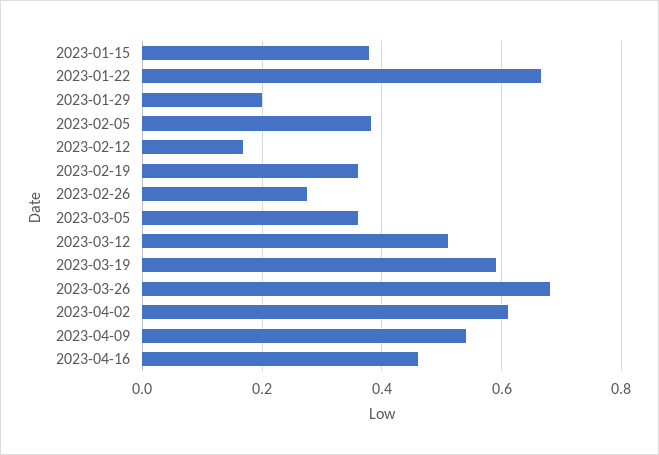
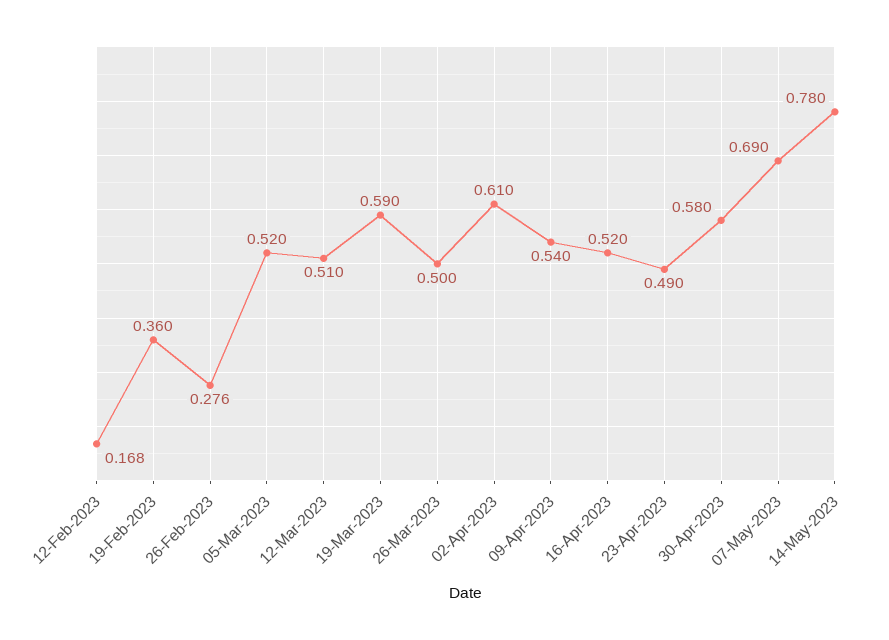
2023-01-15: 0.38 -> none
2023-01-22: 0.66 -> none
2023-01-29: 0.2 -> none
2023-02-05: 0.38 -> none
2023-03-05: 0.36 -> 0.52
2023-03-26: 0.68 -> 0.5
2023-04-16: 0.46 -> 0.52
23-Apr-2023: none -> 0.49
30-Apr-2023: none -> 0.58
07-May-2023: none -> 0.69
14-May-2023: none -> 0.78

